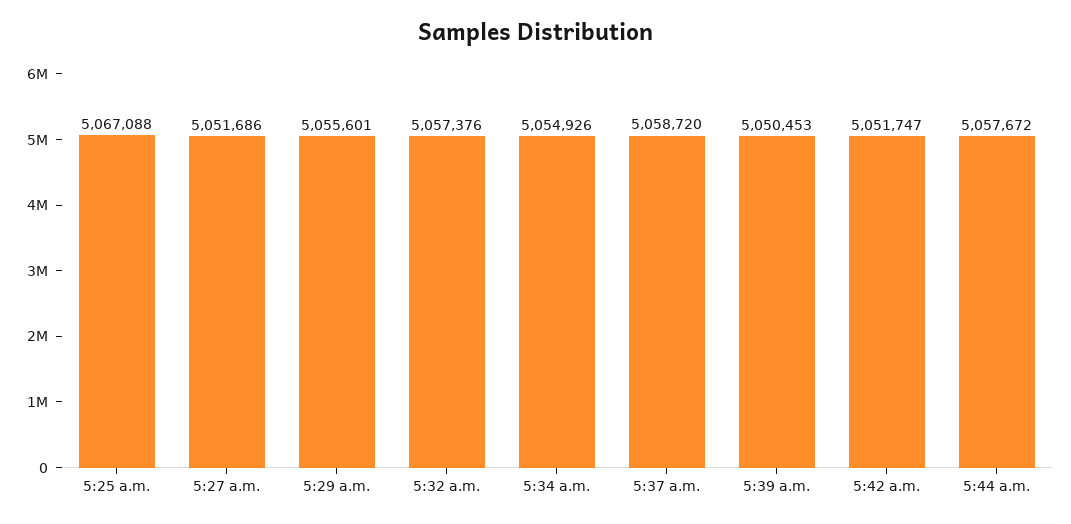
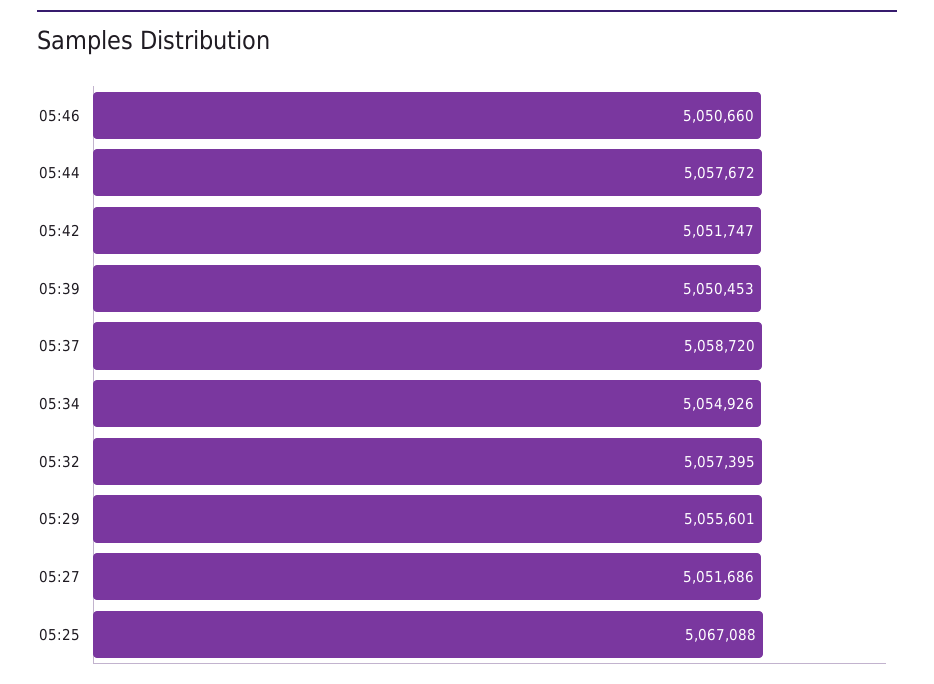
5:32 a.m.: 5057376 -> 5057395
05:46: none -> 5050660

